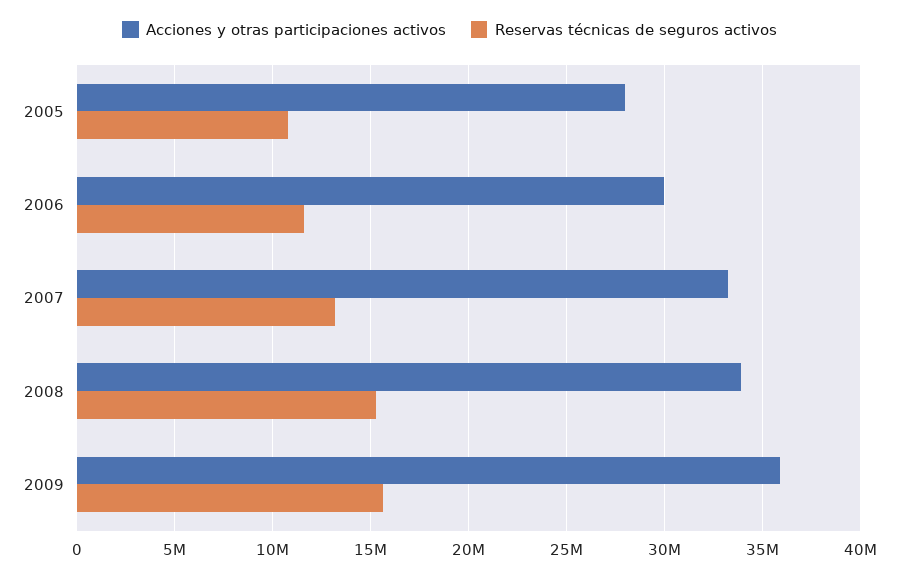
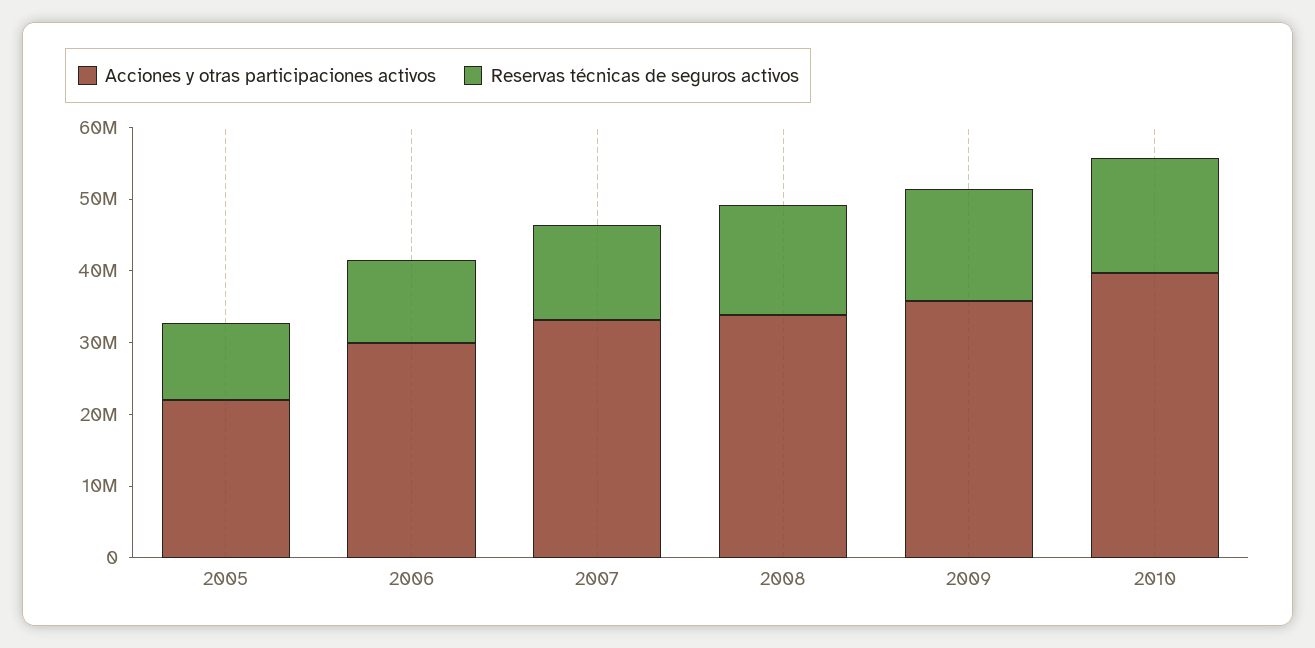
Acciones y otras participaciones activos, 2005: 28000000 -> 22000000
Acciones y otras participaciones activos, 2010: none -> 40000000
Reservas técnicas de seguros activos, 2010: none -> 16000000

